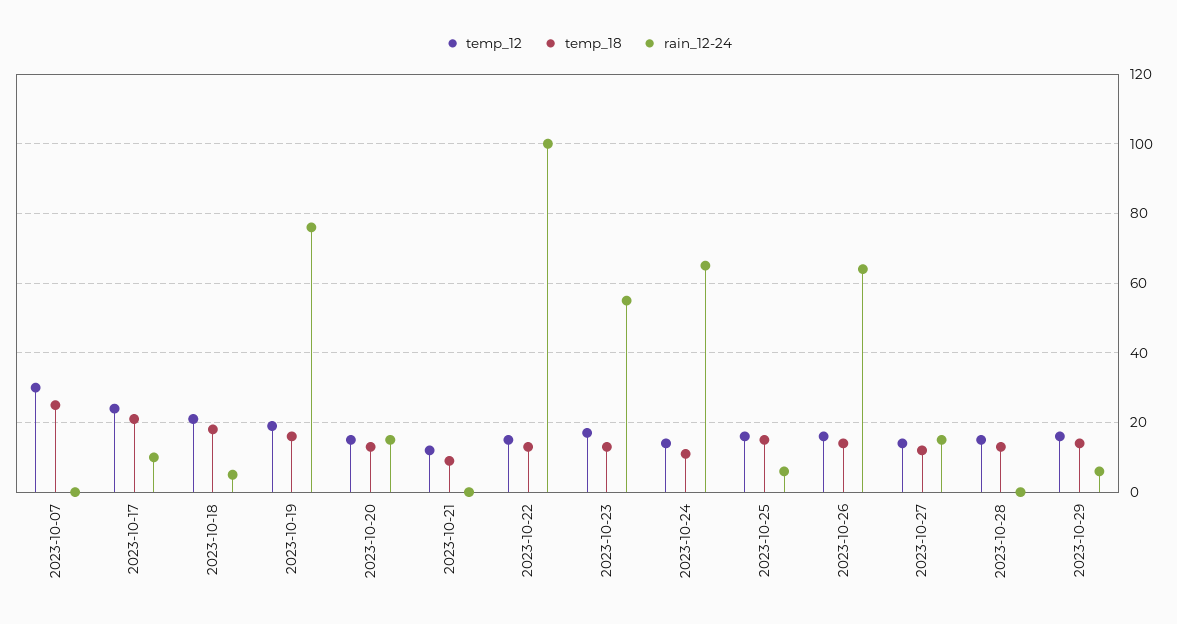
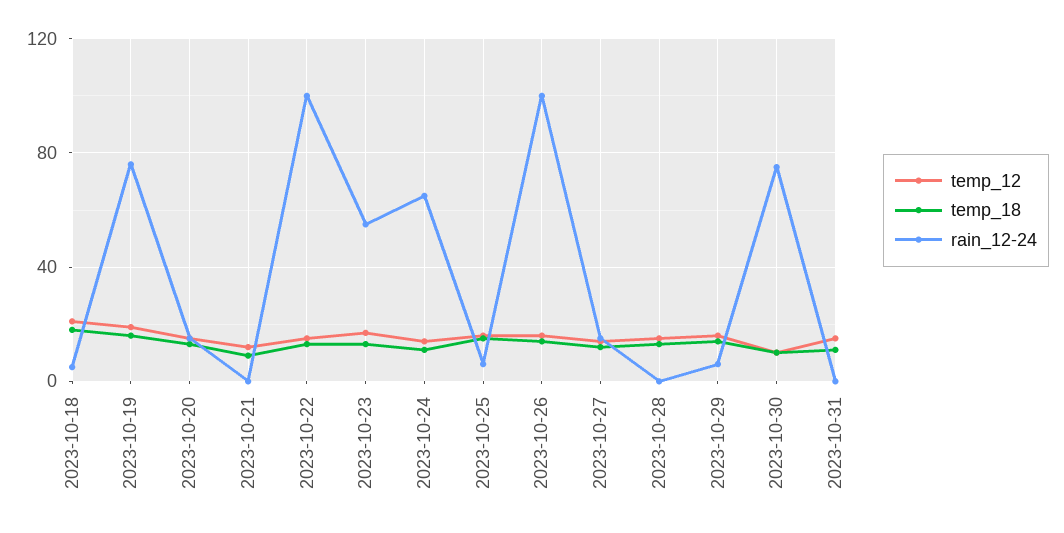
temp_12, 2023-10-07: 30 -> none
temp_18, 2023-10-07: 25 -> none
rain_12-24, 2023-10-07: 0 -> none
temp_12, 2023-10-17: 25 -> none
temp_18, 2023-10-17: 20 -> none
rain_12-24, 2023-10-17: 10 -> none
rain_12-24, 2023-10-26: 65 -> 100
temp_12, 2023-10-30: none -> 10
temp_18, 2023-10-30: none -> 10
rain_12-24, 2023-10-30: none -> 75
temp_12, 2023-10-31: none -> 15
temp_18, 2023-10-31: none -> 10
rain_12-24, 2023-10-31: none -> 0

